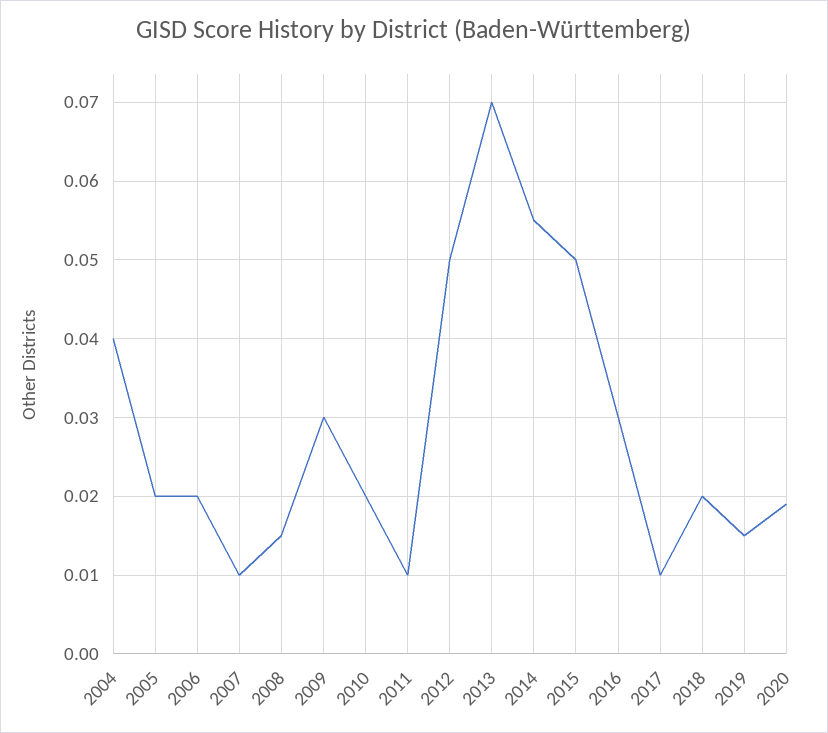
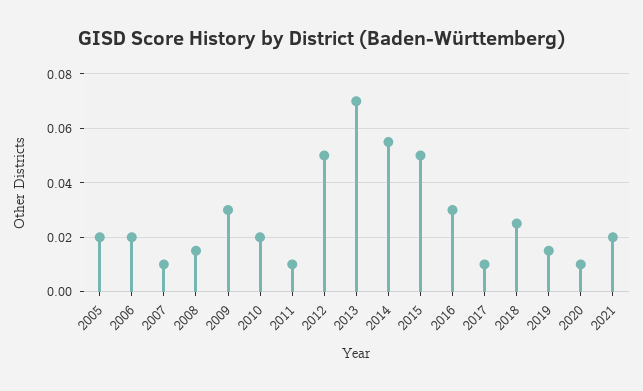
2004: 0.04 -> none
2018: 0.02 -> 0.025
2020: 0.019 -> 0.01
2021: none -> 0.02

